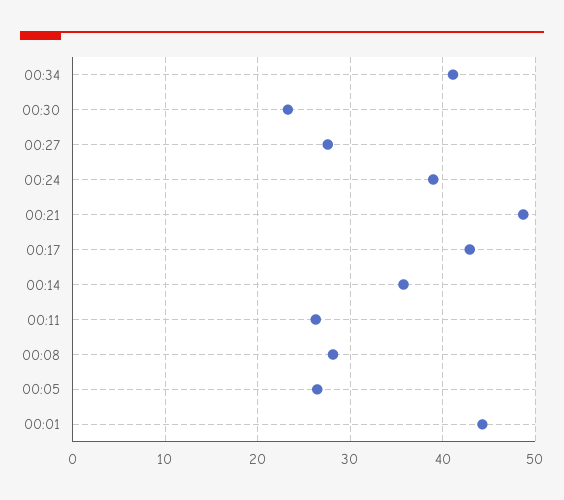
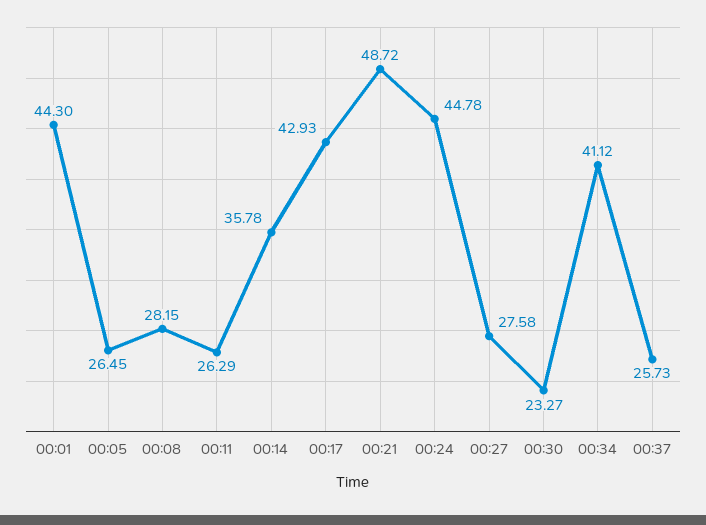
00:24: 39 -> 44.78
00:37: none -> 25.73

